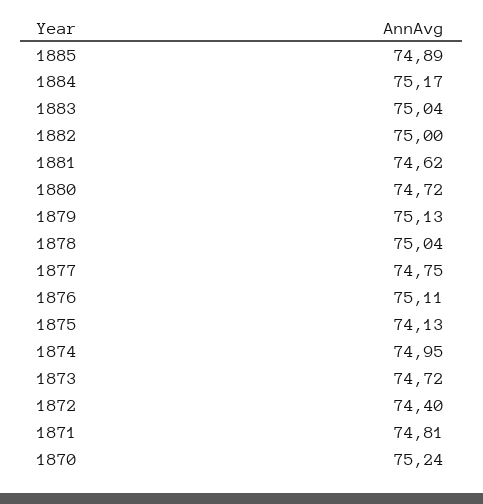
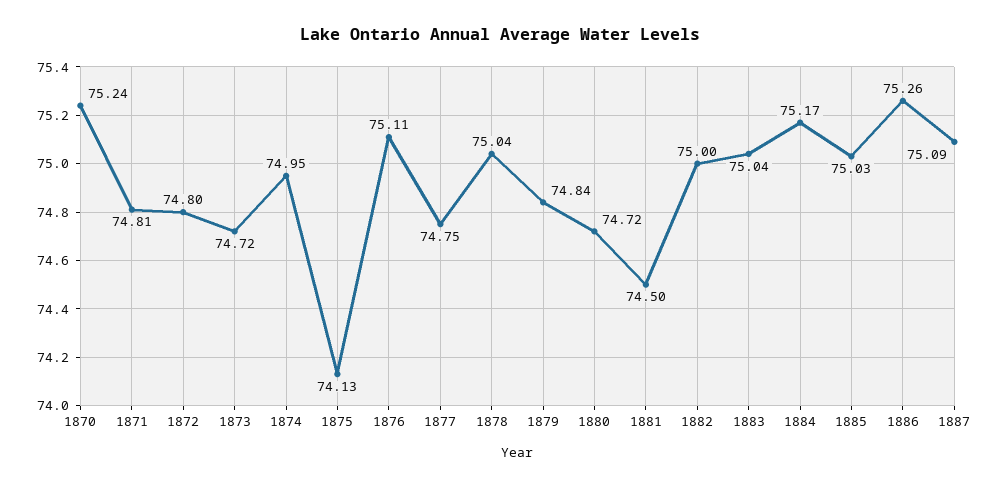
1885: 74.89 -> 75.03
1881: 74.62 -> 74.5
1879: 75.13 -> 74.84
1872: 74.4 -> 74.8
1886: none -> 75.26
1887: none -> 75.09

